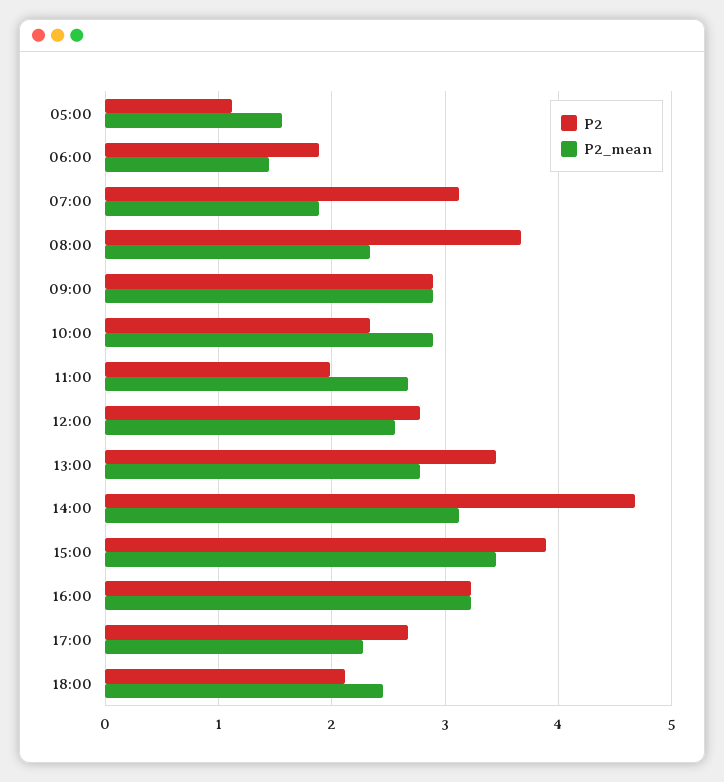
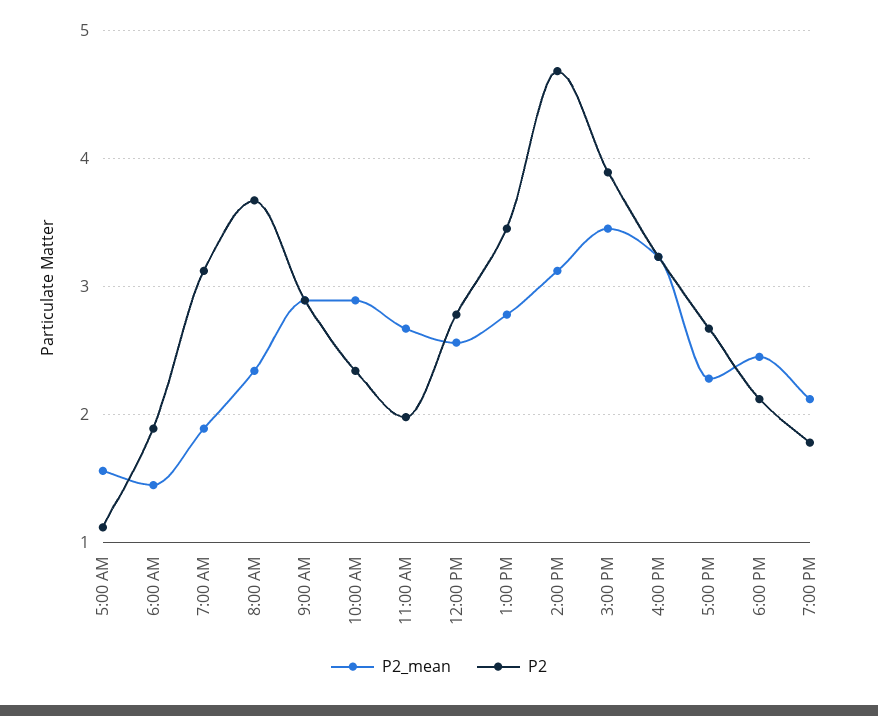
P2_mean, 7:00 PM: none -> 2.1
P2, 7:00 PM: none -> 1.8

